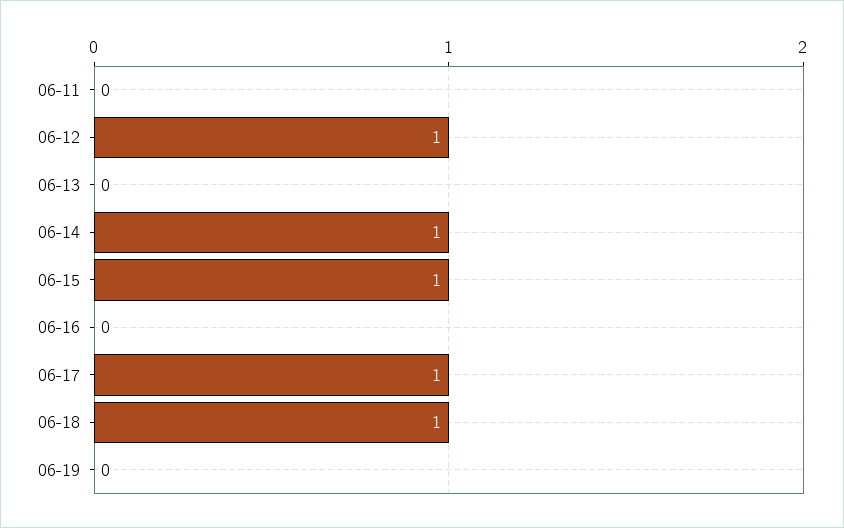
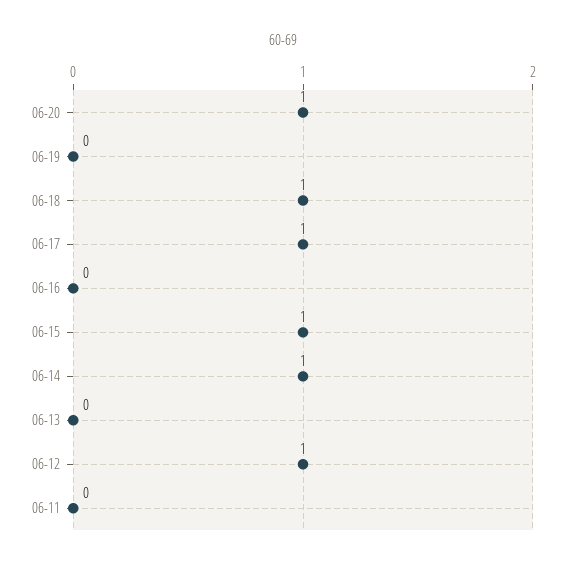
06-20: none -> 1

